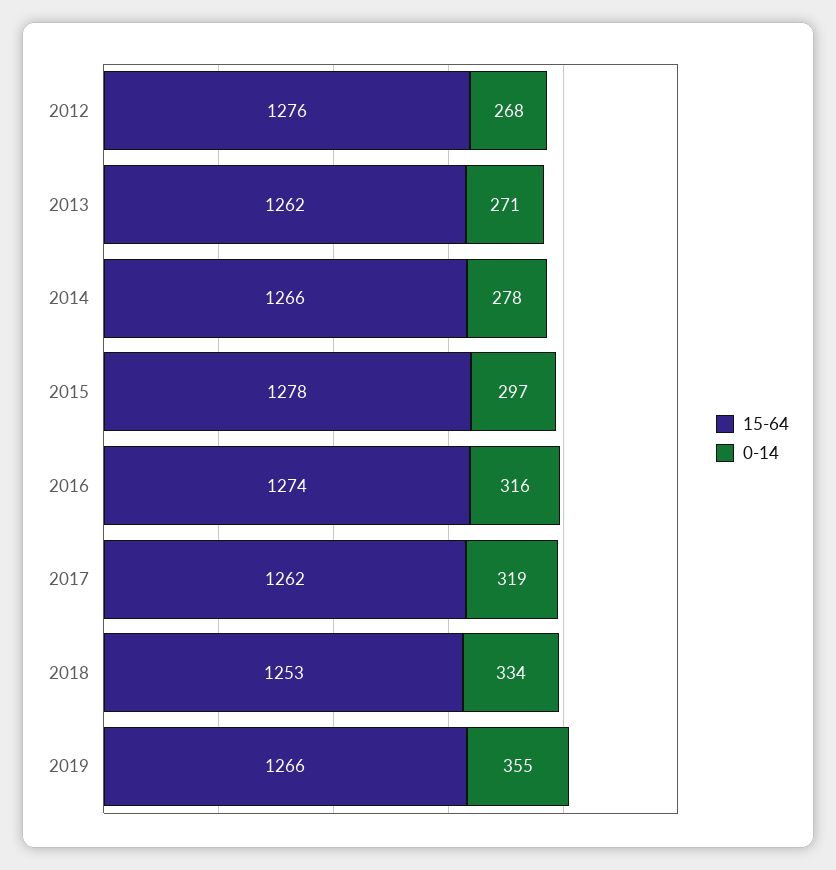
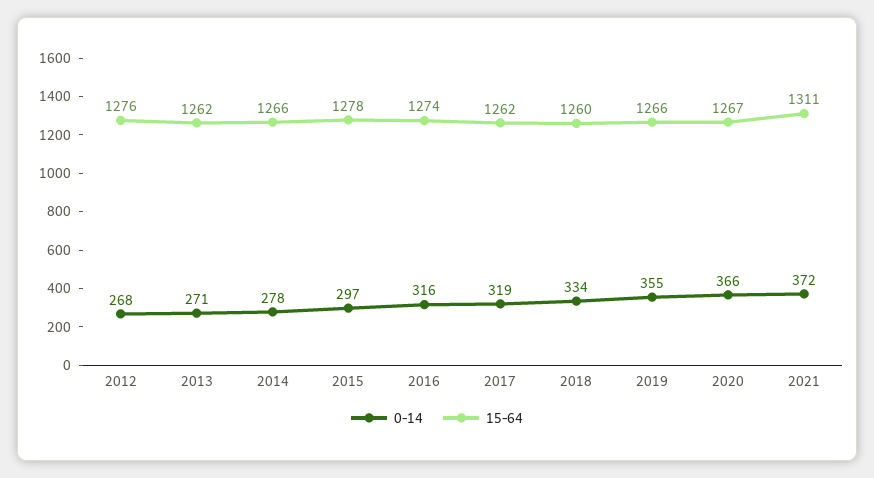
15-64, 2018: 1253 -> 1260
0-14, 2020: none -> 366
15-64, 2020: none -> 1267
0-14, 2021: none -> 372
15-64, 2021: none -> 1311

